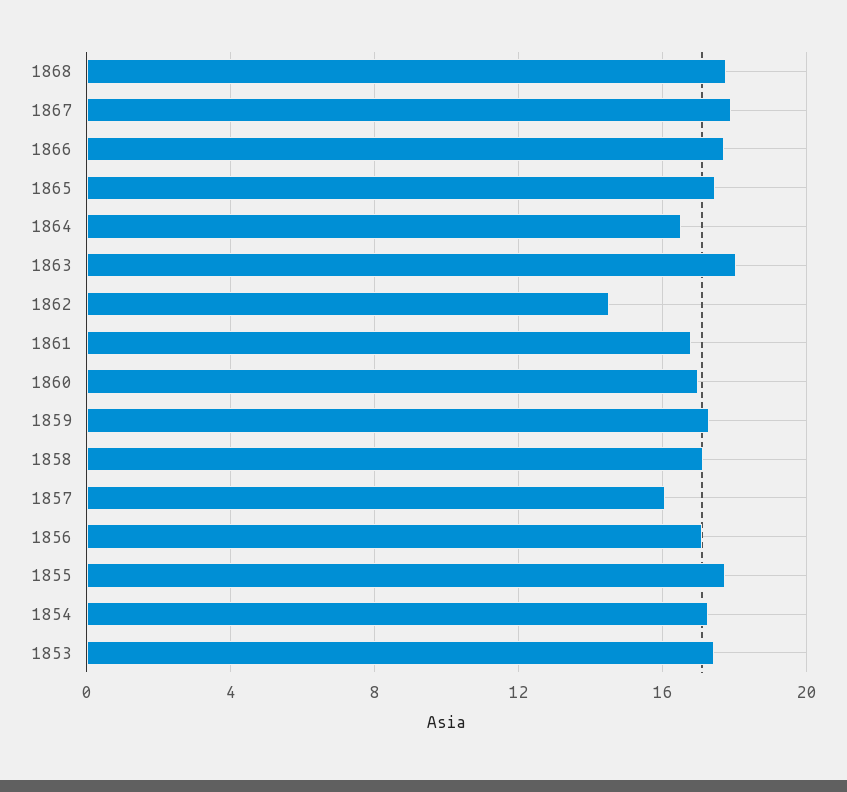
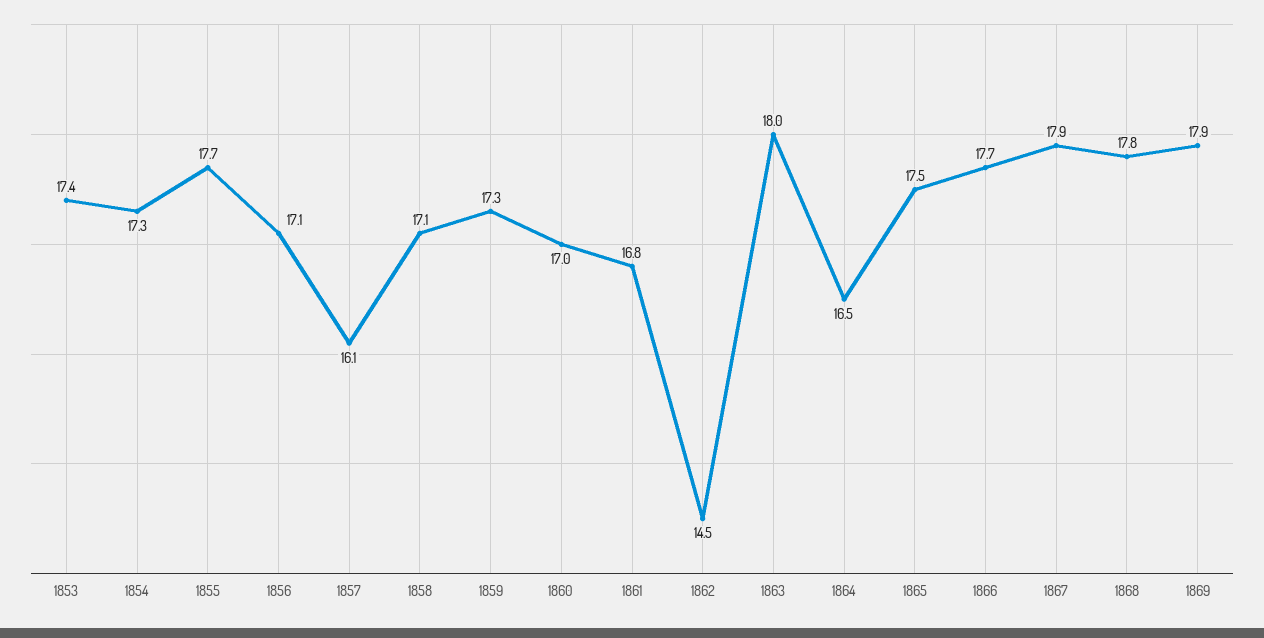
1869: none -> 17.9

